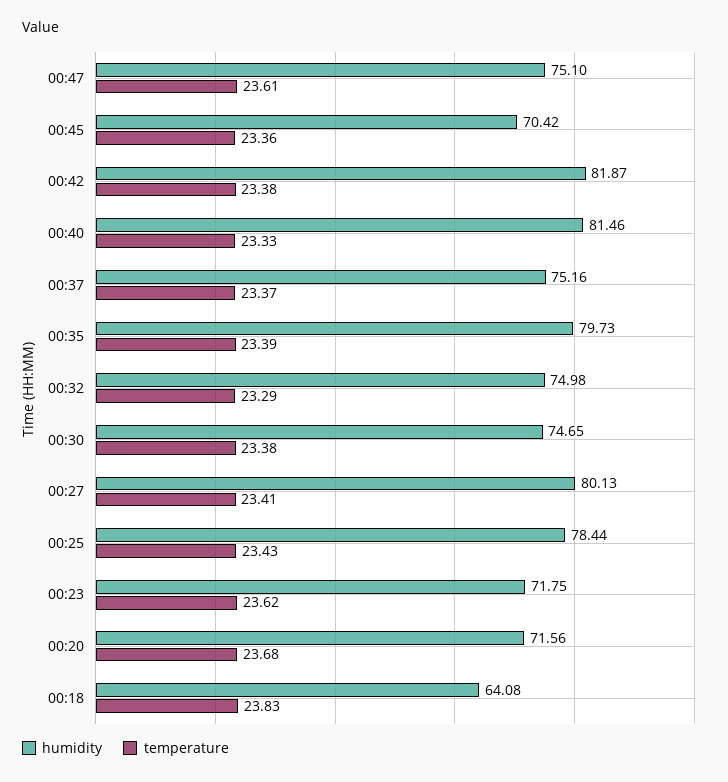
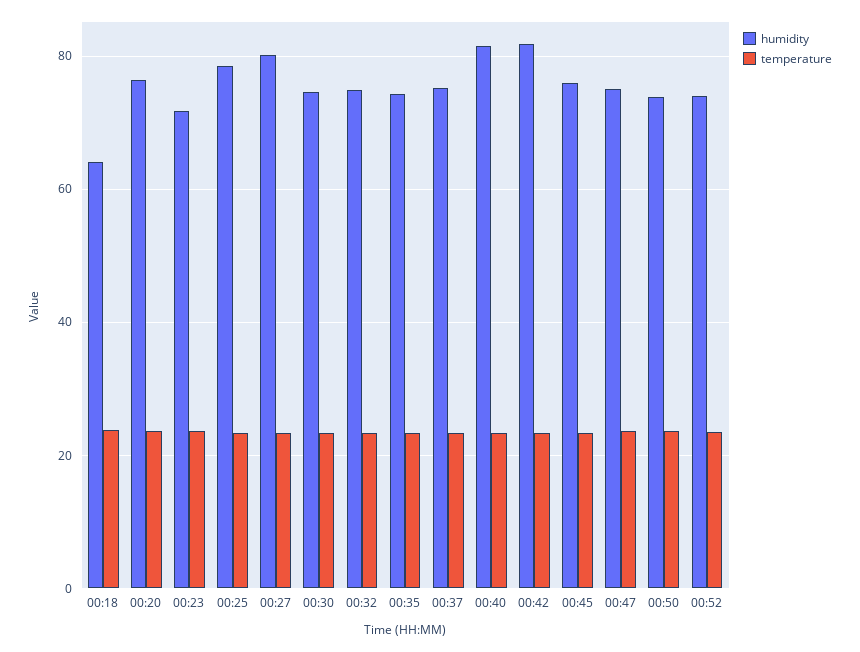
humidity, 00:45: 70.42 -> 76
humidity, 00:35: 79.73 -> 74
humidity, 00:20: 71.56 -> 76
humidity, 00:50: none -> 74
temperature, 00:50: none -> 24
humidity, 00:52: none -> 74
temperature, 00:52: none -> 24

